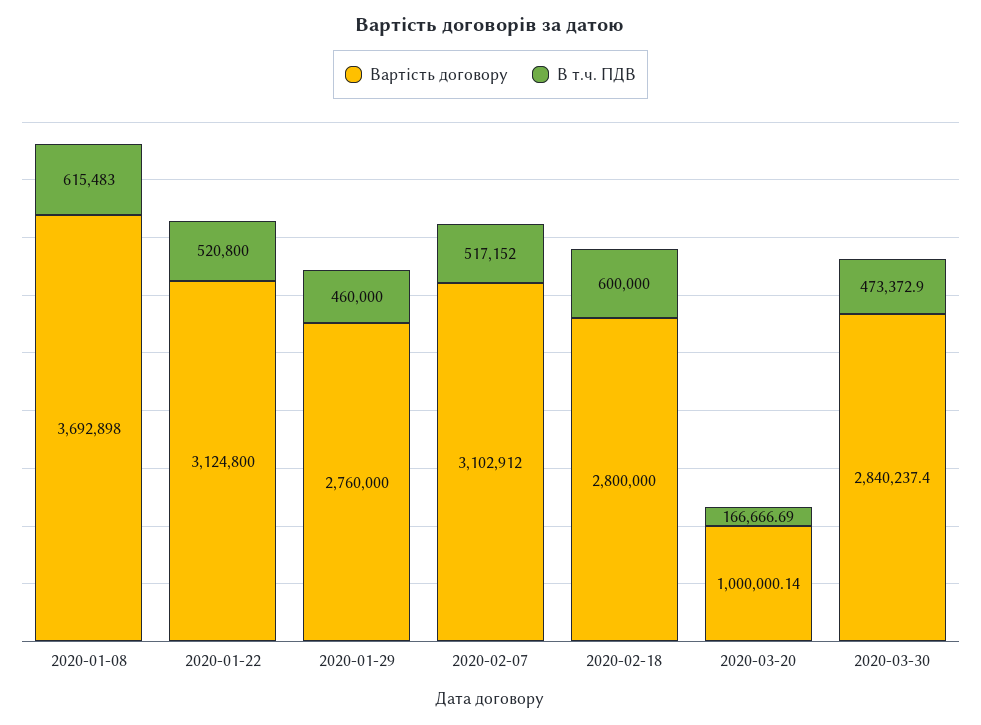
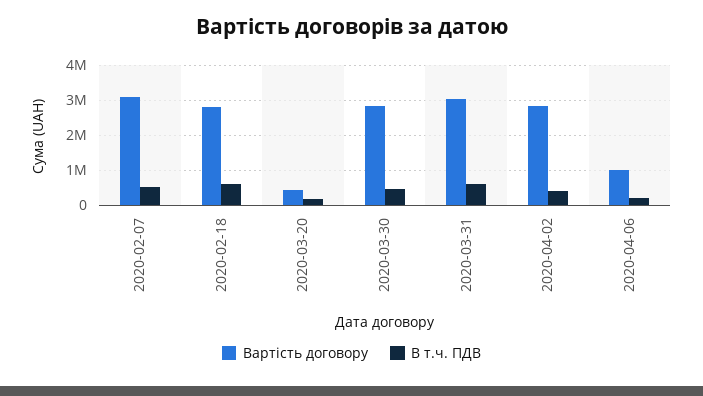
Вартість договору, 2020-01-08: 3692898 -> none
В т.ч. ПДВ, 2020-01-08: 615483 -> none
Вартість договору, 2020-01-22: 3124800 -> none
В т.ч. ПДВ, 2020-01-22: 520800 -> none
Вартість договору, 2020-01-29: 2760000 -> none
В т.ч. ПДВ, 2020-01-29: 460000 -> none
Вартість договору, 2020-03-20: 1000000.14 -> 400000
Вартість договору, 2020-03-31: none -> 3000000
В т.ч. ПДВ, 2020-03-31: none -> 600000
Вартість договору, 2020-04-02: none -> 2800000
В т.ч. ПДВ, 2020-04-02: none -> 400000
Вартість договору, 2020-04-06: none -> 1000000
В т.ч. ПДВ, 2020-04-06: none -> 200000

